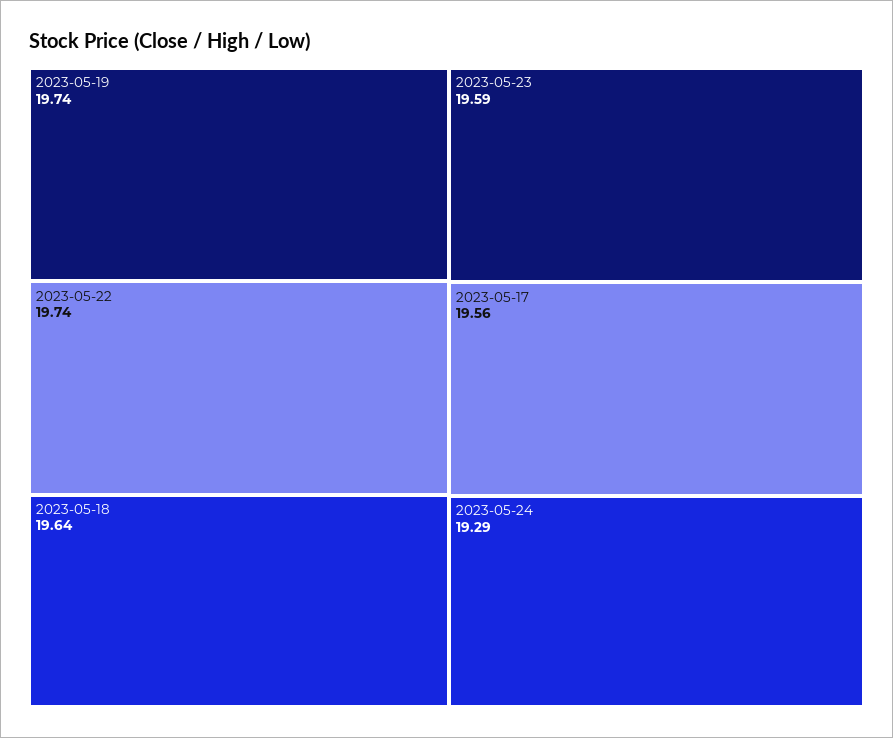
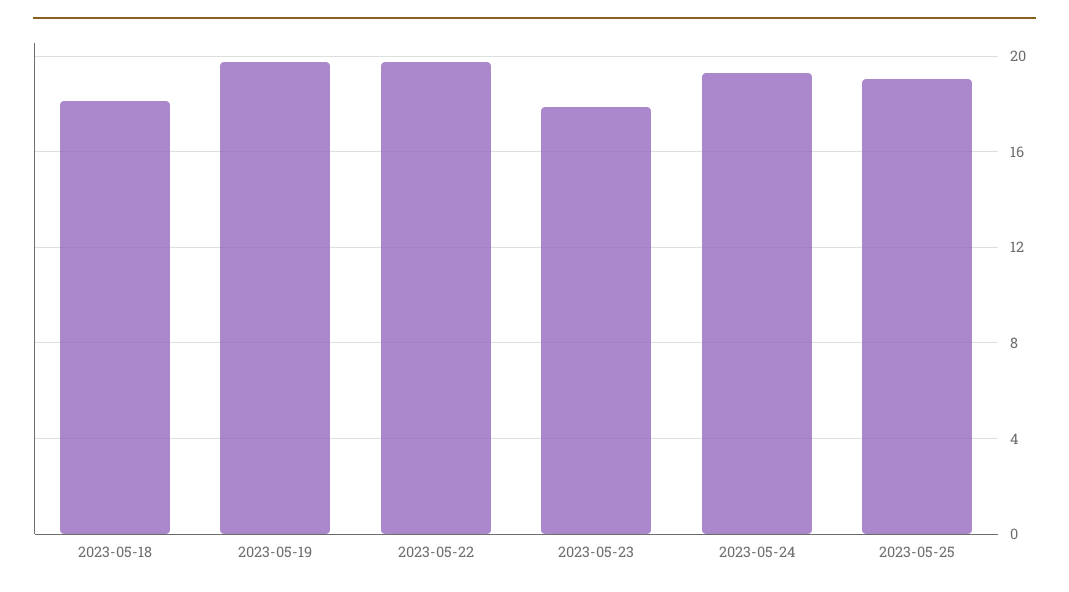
2023-05-18: 19.64 -> 18
2023-05-23: 19.59 -> 18
2023-05-17: 19.56 -> none
2023-05-25: none -> 19

